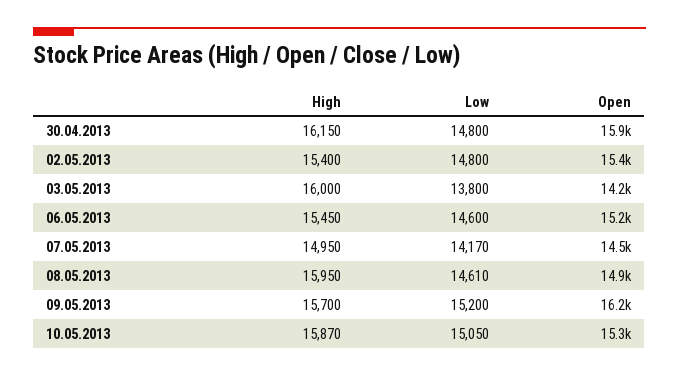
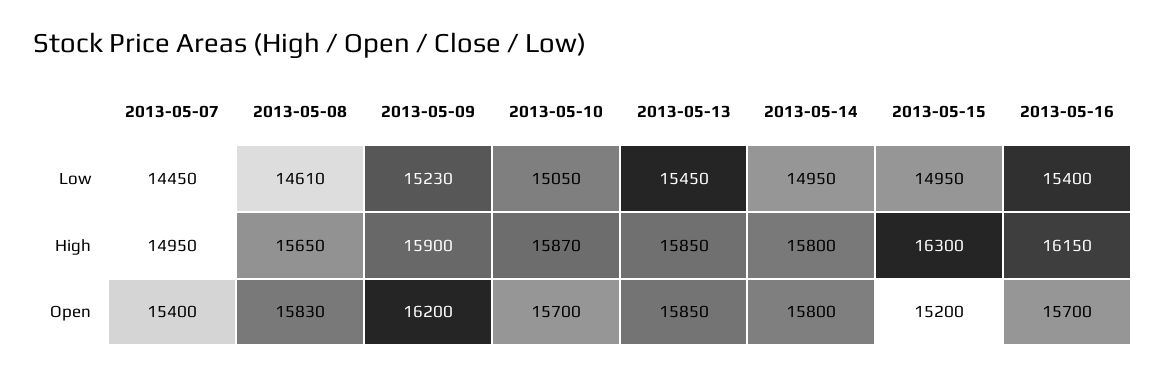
High, 30.04.2013: 16150 -> none
Low, 30.04.2013: 14800 -> none
Open, 30.04.2013: 15900 -> none
High, 02.05.2013: 15400 -> none
Low, 02.05.2013: 14800 -> none
Open, 02.05.2013: 15400 -> none
High, 03.05.2013: 16000 -> none
Low, 03.05.2013: 13800 -> none
Open, 03.05.2013: 14200 -> none
High, 06.05.2013: 15450 -> none
Low, 06.05.2013: 14600 -> none
Open, 06.05.2013: 15200 -> none
Low, 07.05.2013: 14170 -> 14450
Open, 07.05.2013: 14500 -> 15400
High, 08.05.2013: 15950 -> 15650
Open, 08.05.2013: 14900 -> 15830
High, 09.05.2013: 15700 -> 15900
Low, 09.05.2013: 15200 -> 15230
Open, 10.05.2013: 15300 -> 15700
Low, 2013-05-13: none -> 15450
Low, 2013-05-14: none -> 14950
Low, 2013-05-15: none -> 14950
Low, 2013-05-16: none -> 15400
High, 2013-05-13: none -> 15850
High, 2013-05-14: none -> 15800
High, 2013-05-15: none -> 16300
High, 2013-05-16: none -> 16150
Open, 2013-05-13: none -> 15850
Open, 2013-05-14: none -> 15800
Open, 2013-05-15: none -> 15200
Open, 2013-05-16: none -> 15700

